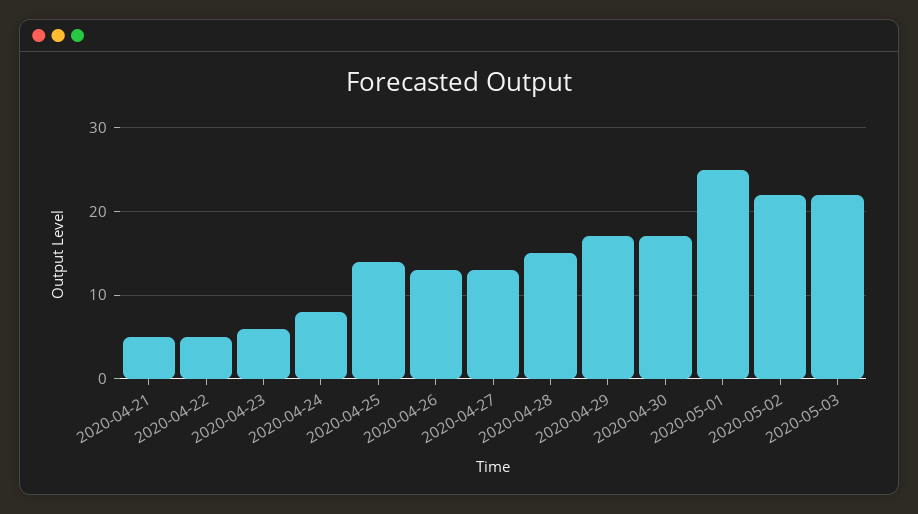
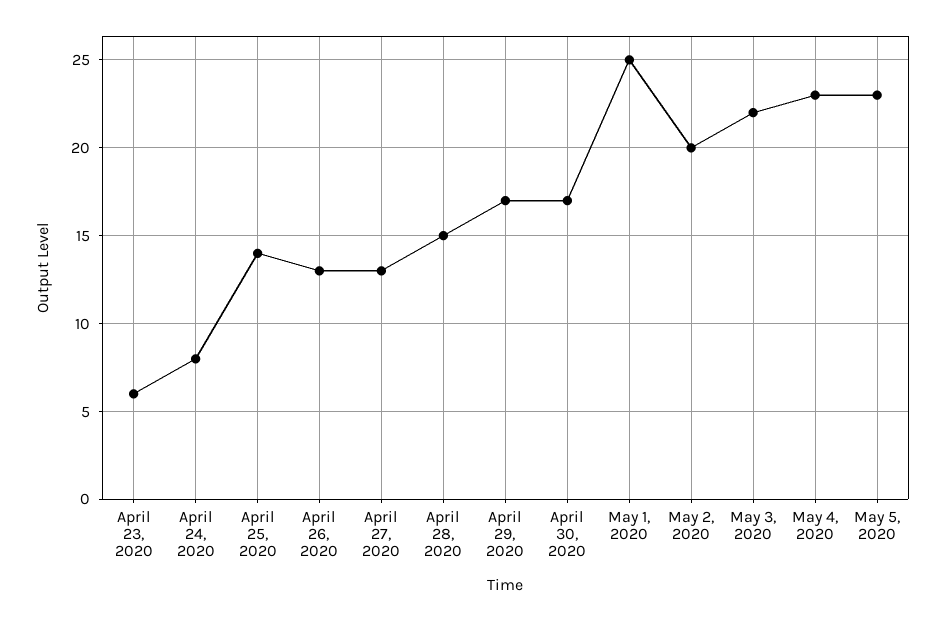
2020-04-21: 5 -> none
2020-04-22: 5 -> none
2020-05-02: 22 -> 20
May 4, 2020: none -> 23
May 5, 2020: none -> 23

